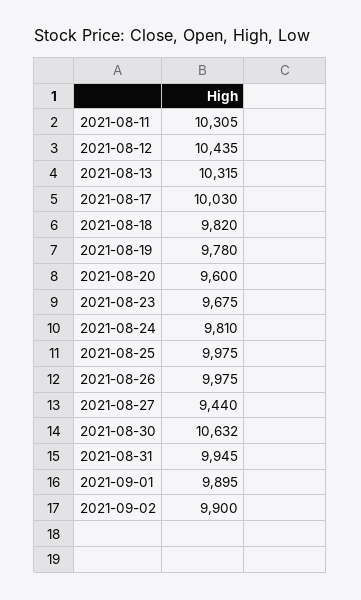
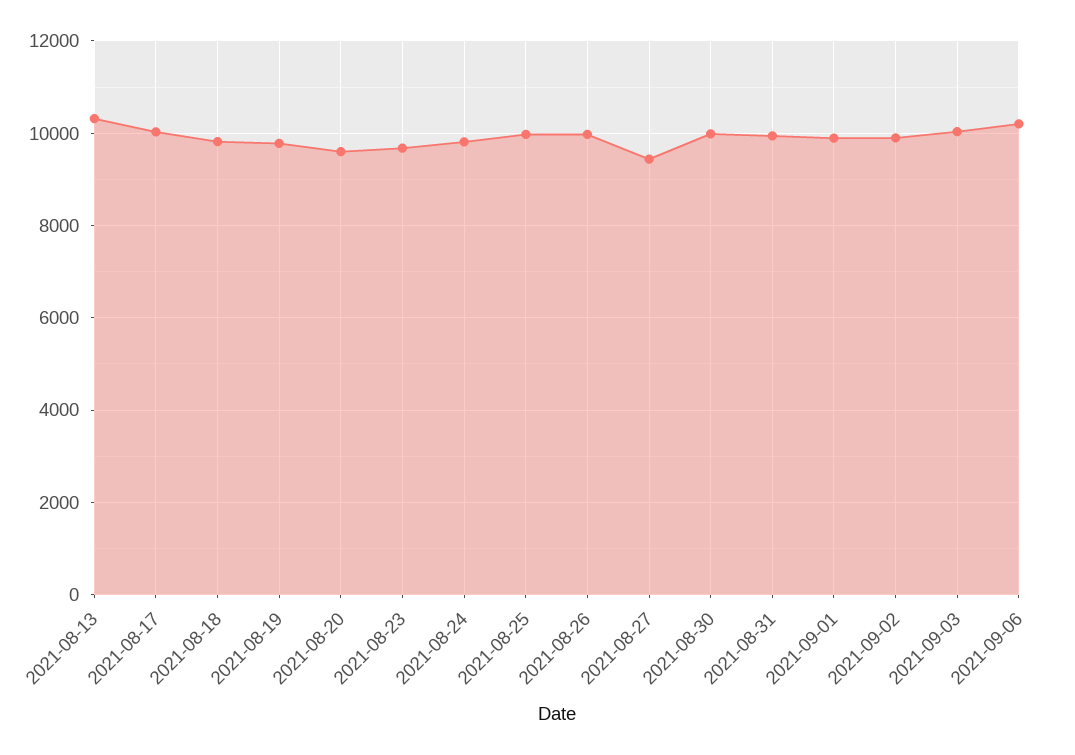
2021-08-11: 10305 -> none
2021-08-12: 10435 -> none
2021-08-30: 10632 -> 10000
2021-09-03: none -> 10000
2021-09-06: none -> 10200

